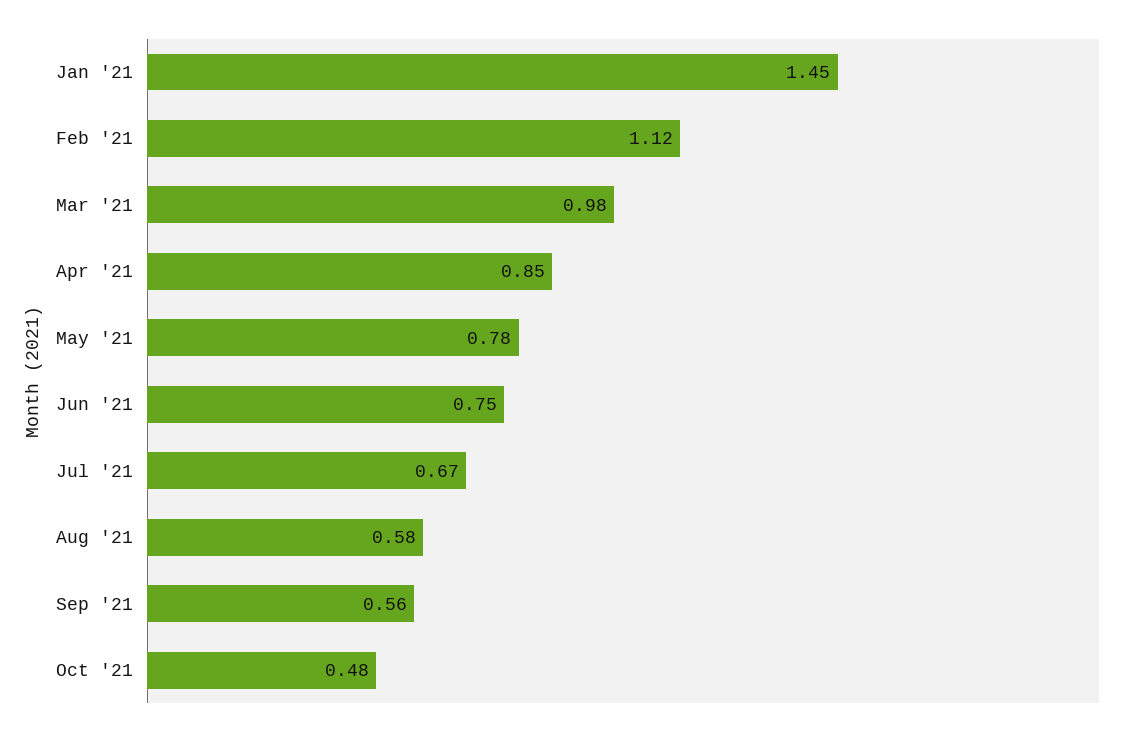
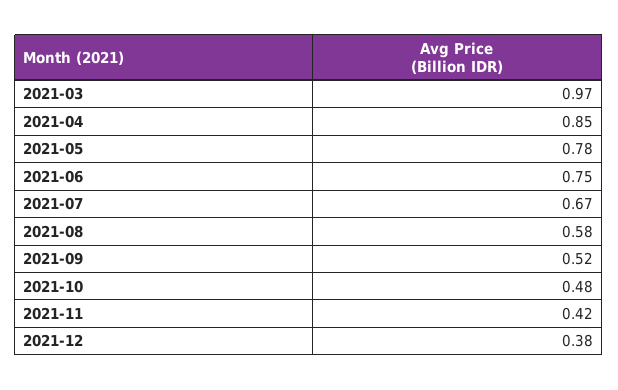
Jan '21: 1.45 -> none
Feb '21: 1.12 -> none
Mar '21: 0.98 -> 0.97
Sep '21: 0.56 -> 0.52
2021-11: none -> 0.42
2021-12: none -> 0.38

